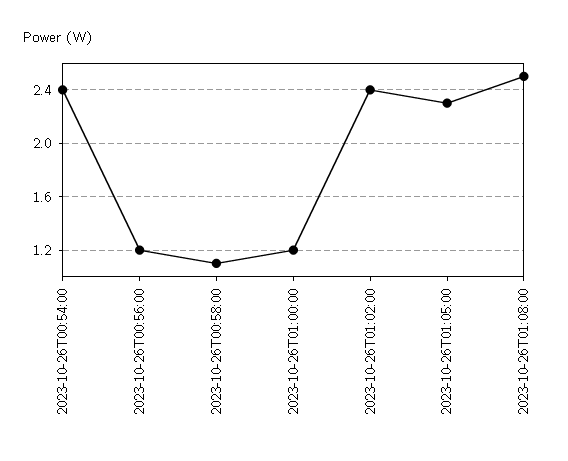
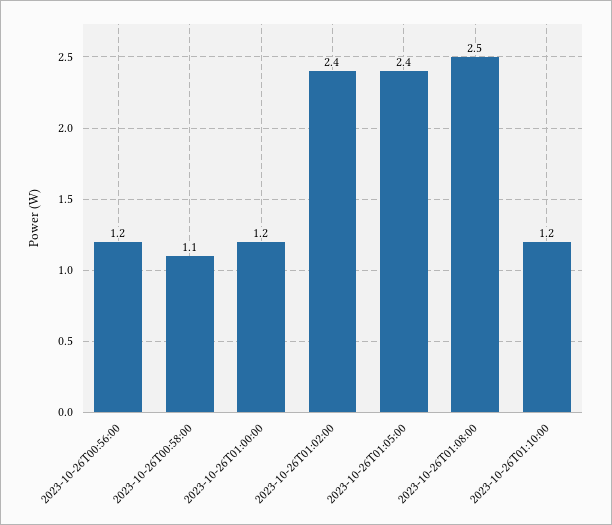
2023-10-26T00:54:00: 2.4 -> none
2023-10-26T01:05:00: 2.3 -> 2.4
2023-10-26T01:10:00: none -> 1.2

